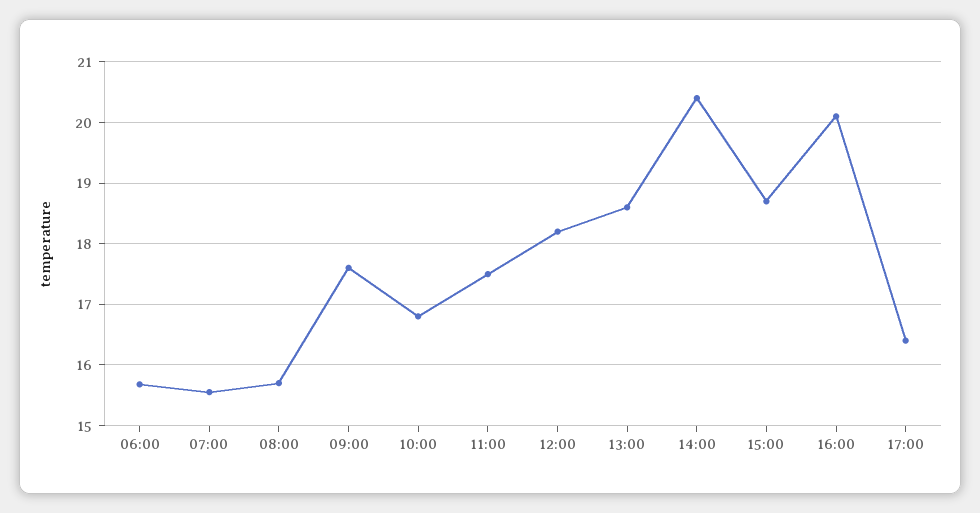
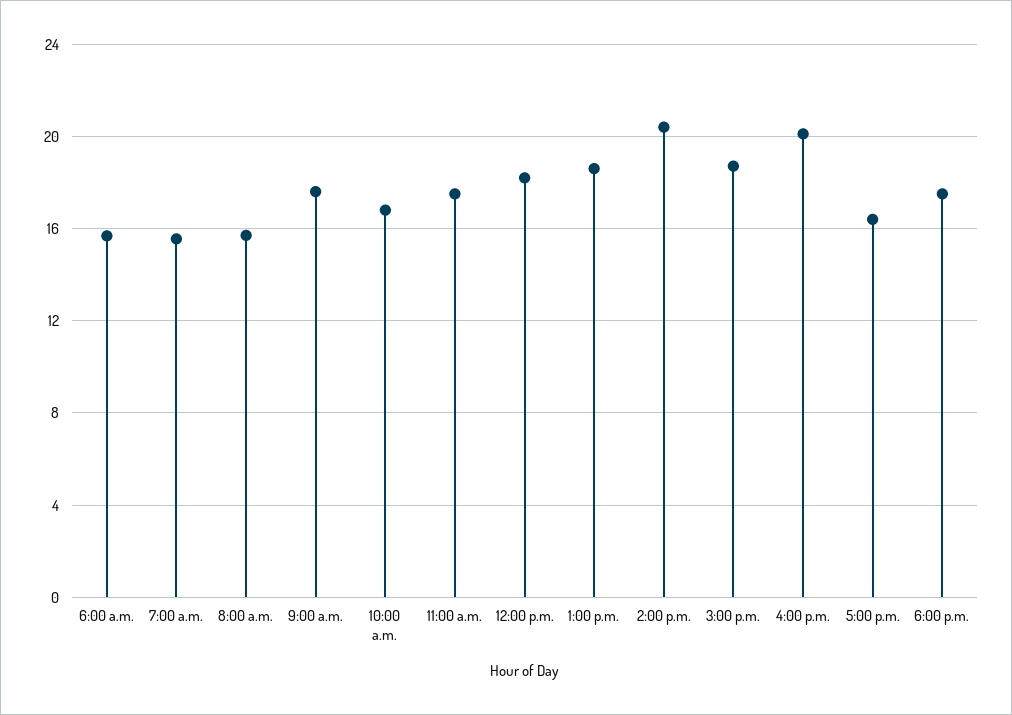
6:00 p.m.: none -> 17.5

